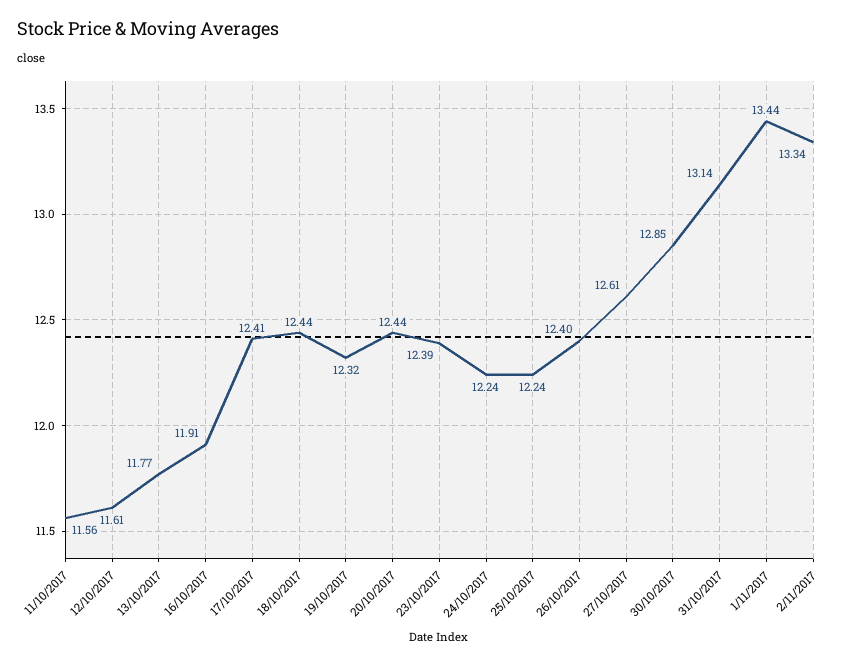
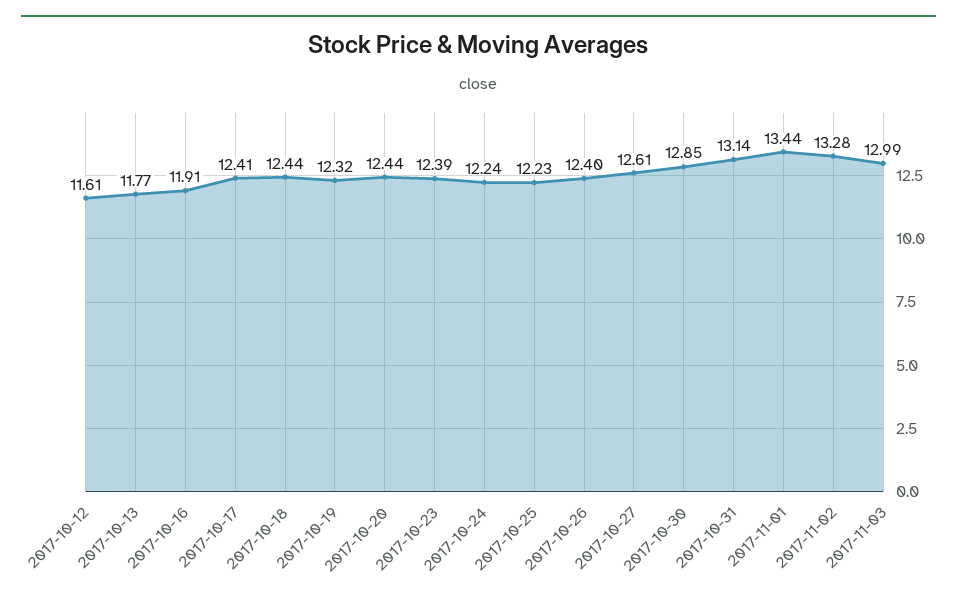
11/10/2017: 11.56 -> none
25/10/2017: 12.24 -> 12.23
2/11/2017: 13.34 -> 13.28
2017-11-03: none -> 12.99

